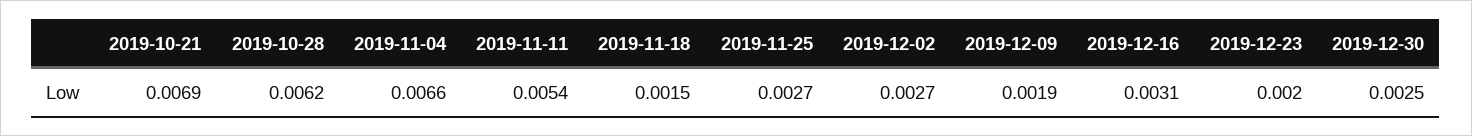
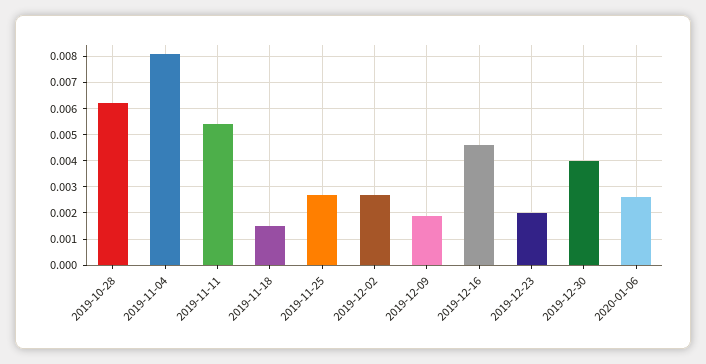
2019-10-21: 0.0069 -> none
2019-11-04: 0.0066 -> 0.008
2019-12-16: 0.0031 -> 0.0045
2019-12-30: 0.0025 -> 0.004
2020-01-06: none -> 0.0025

